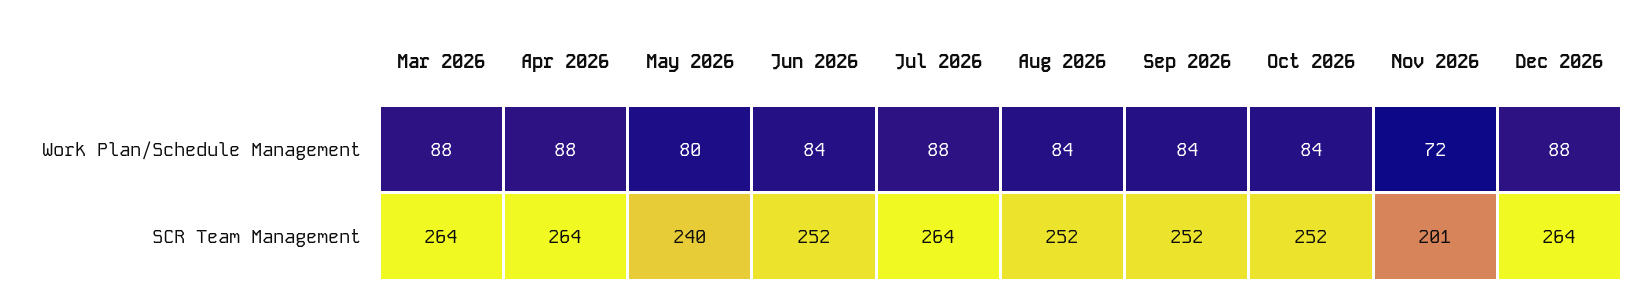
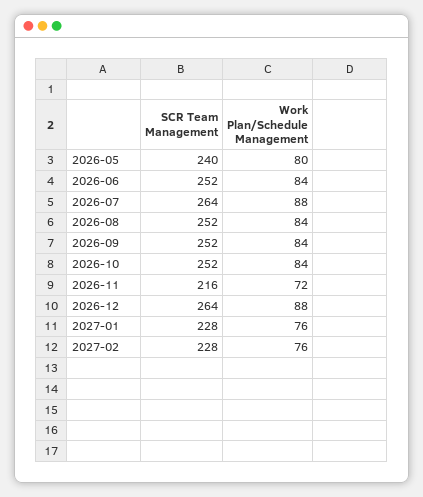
Mar 2026, Work Plan/Schedule Management: 88 -> none
Apr 2026, Work Plan/Schedule Management: 88 -> none
Mar 2026, SCR Team Management: 264 -> none
Apr 2026, SCR Team Management: 264 -> none
Nov 2026, SCR Team Management: 201 -> 216
2027-01, SCR Team Management: none -> 228
2027-01, Work Plan/Schedule Management: none -> 76
2027-02, SCR Team Management: none -> 228
2027-02, Work Plan/Schedule Management: none -> 76

